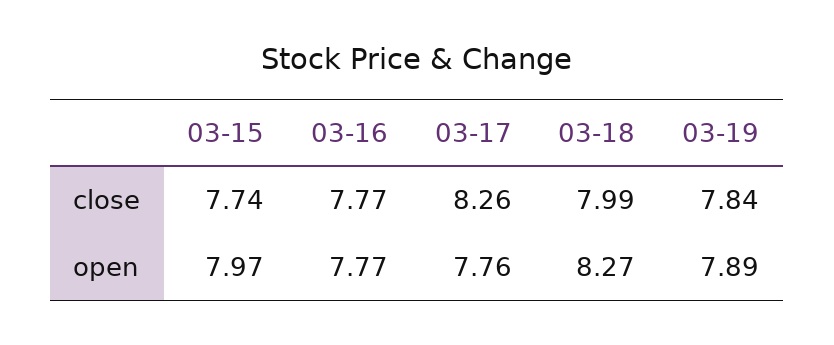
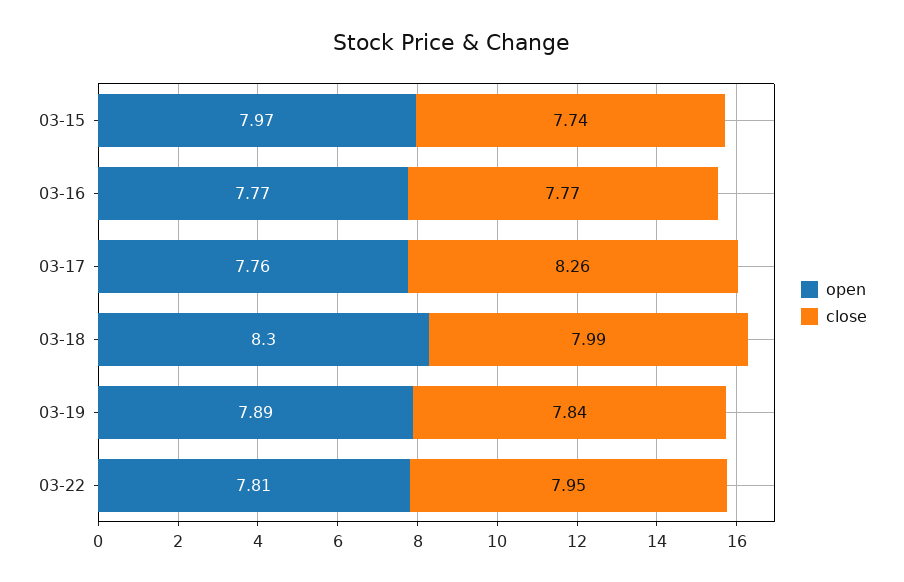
open, 03-18: 8.27 -> 8.3
open, 03-22: none -> 7.81
close, 03-22: none -> 7.95

